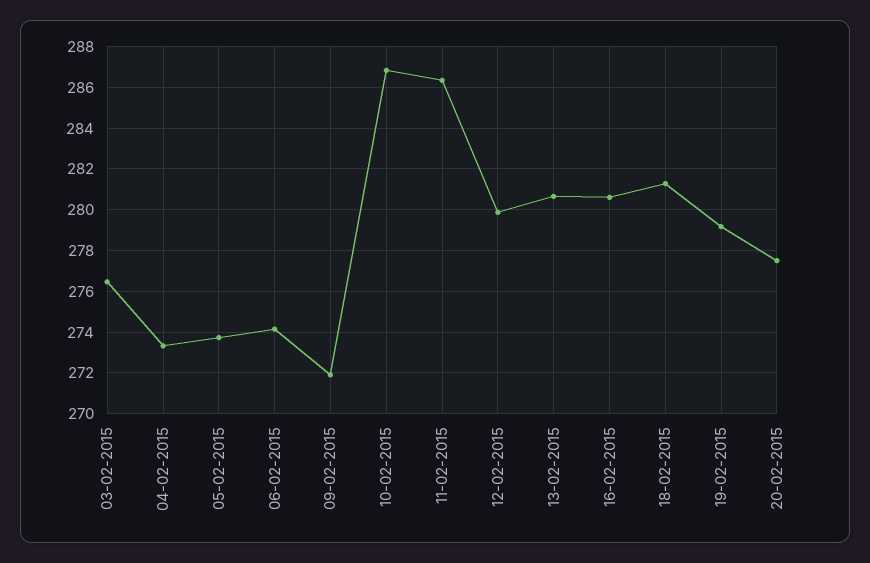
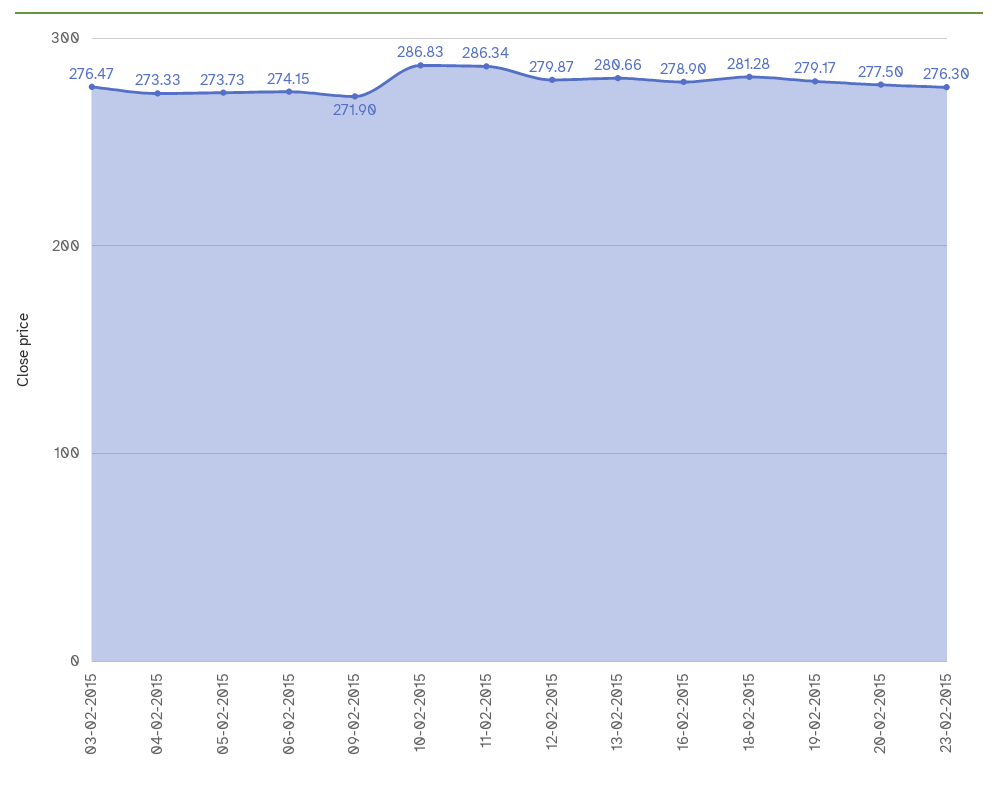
16-02-2015: 280.5 -> 278.9
23-02-2015: none -> 276.3

